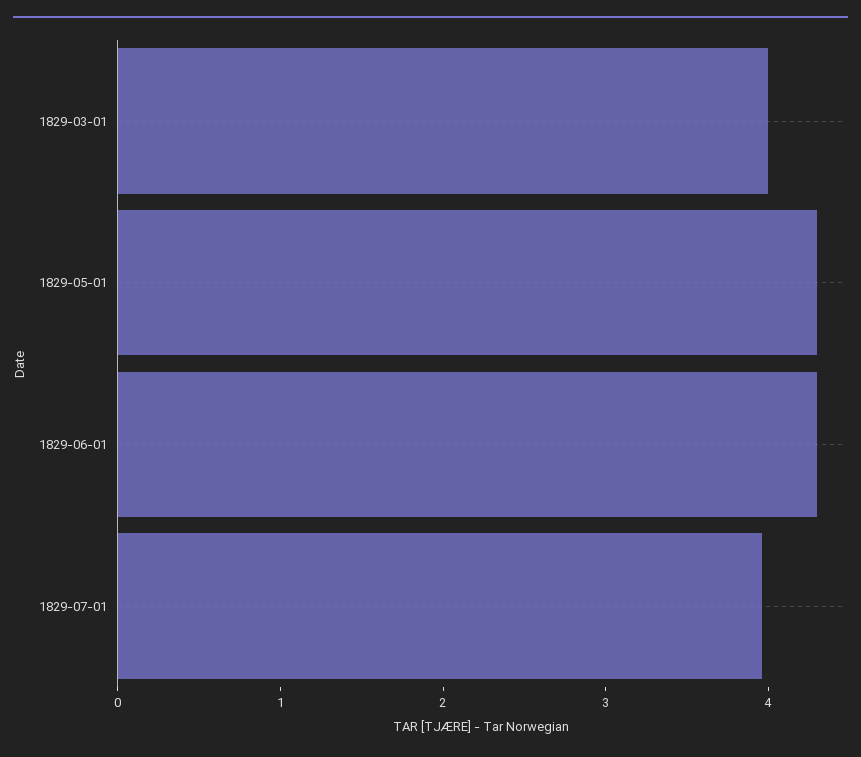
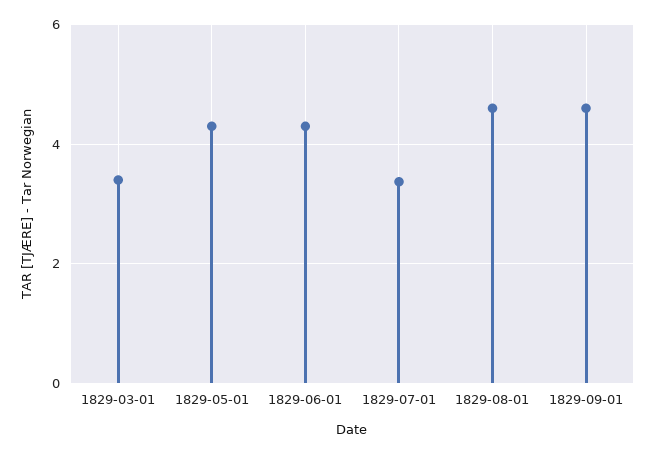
1829-03-01: 4 -> 3.4
1829-07-01: 4 -> 3.4
1829-08-01: none -> 4.6
1829-09-01: none -> 4.6

